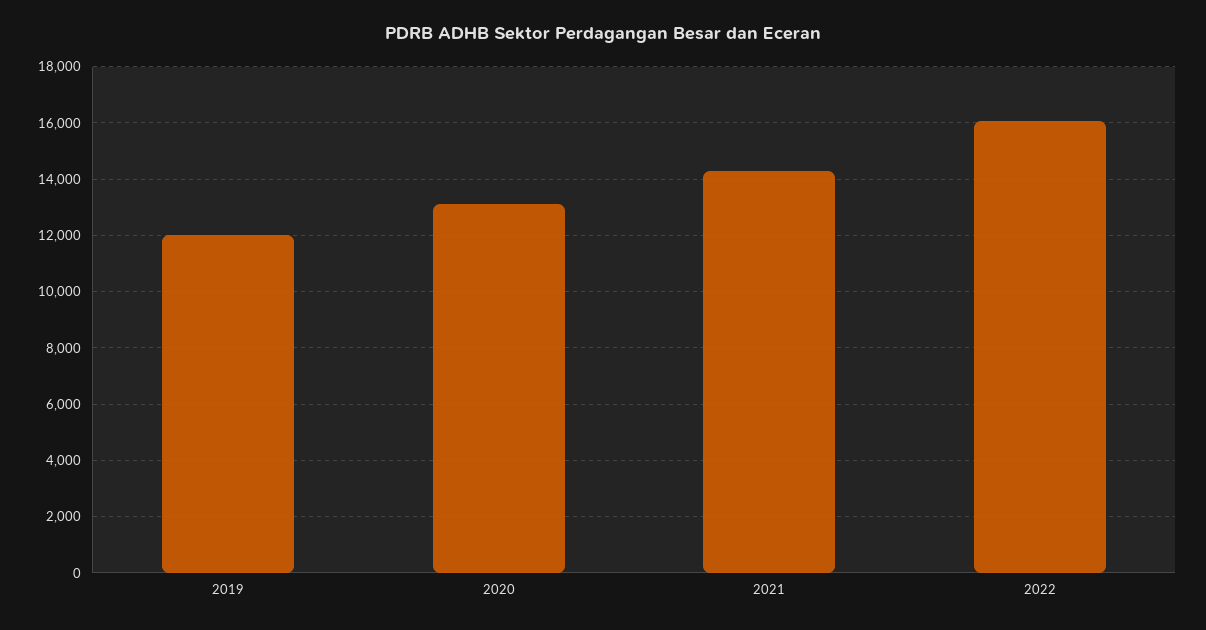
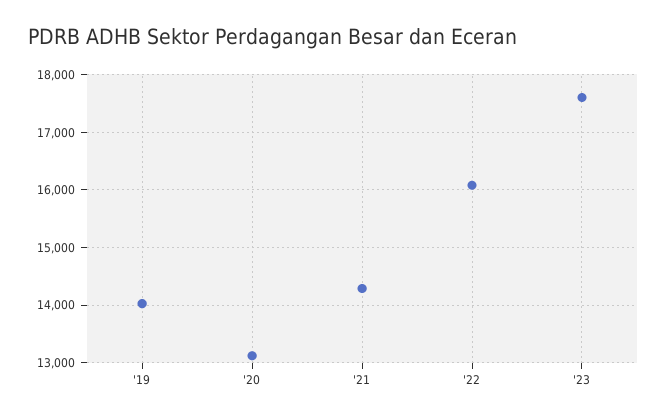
2019: 12000 -> 14000
'23: none -> 17600

